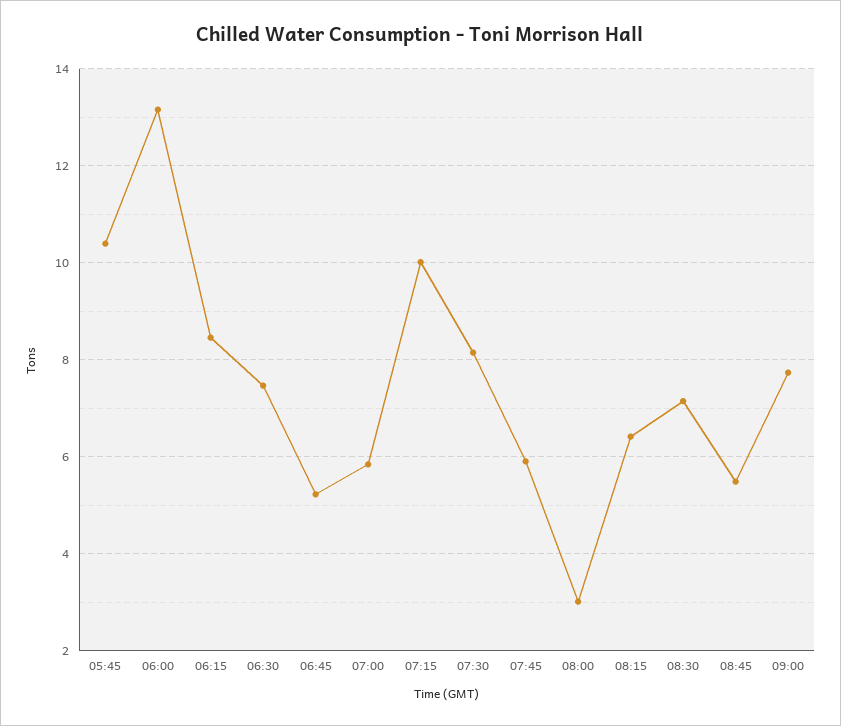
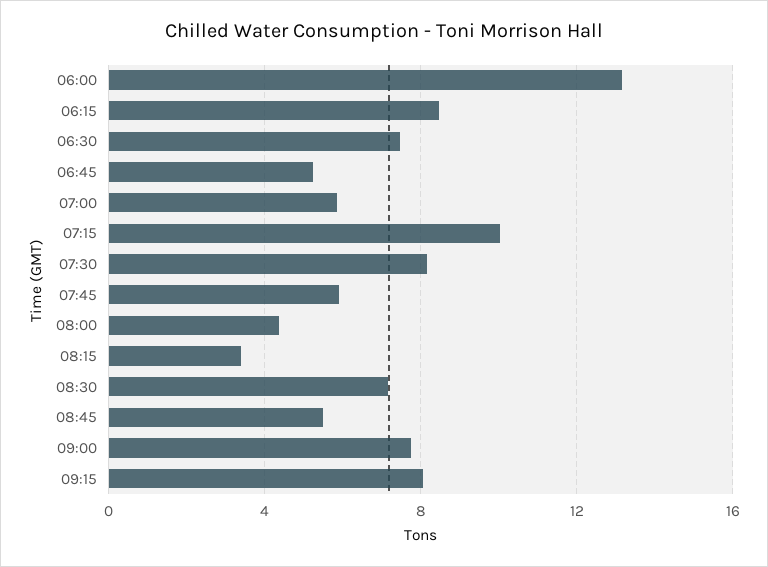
05:45: 10.4 -> none
08:00: 3 -> 4.5
08:15: 6.4 -> 3.5
09:15: none -> 8

